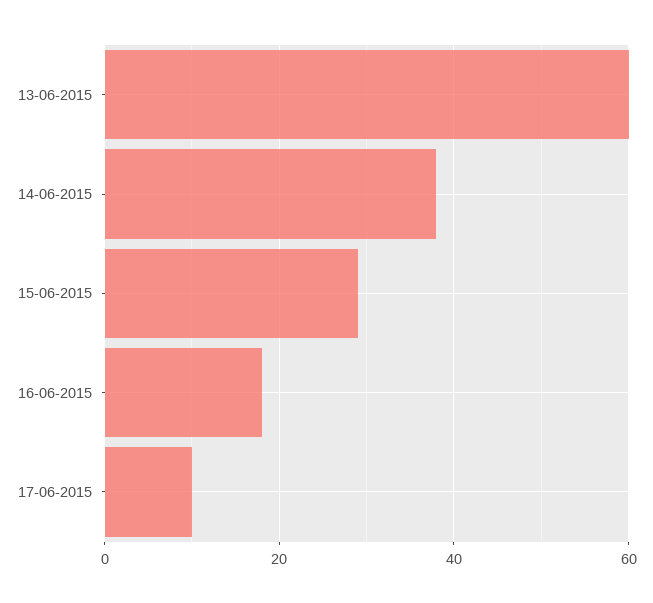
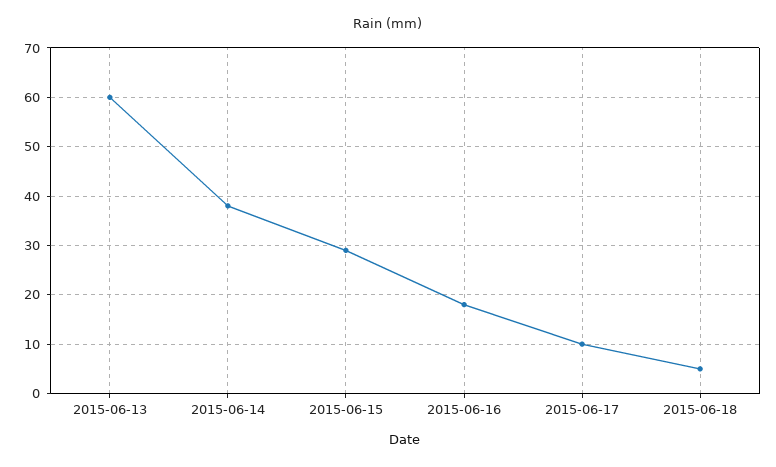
2015-06-18: none -> 5

